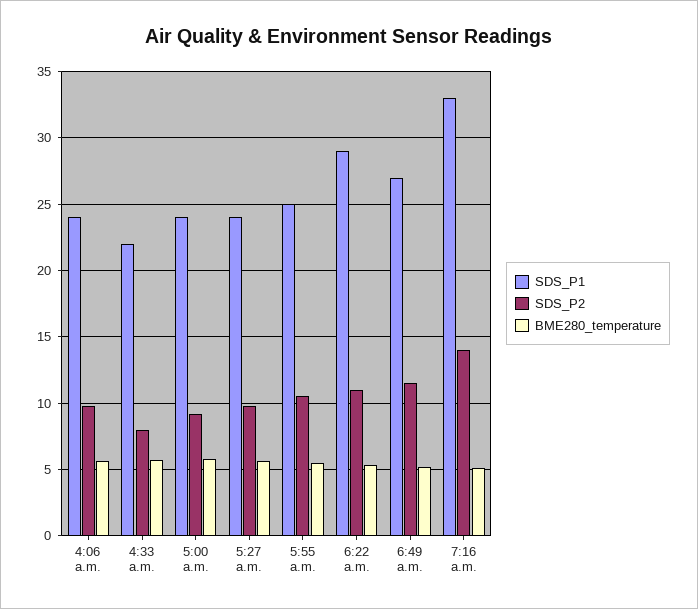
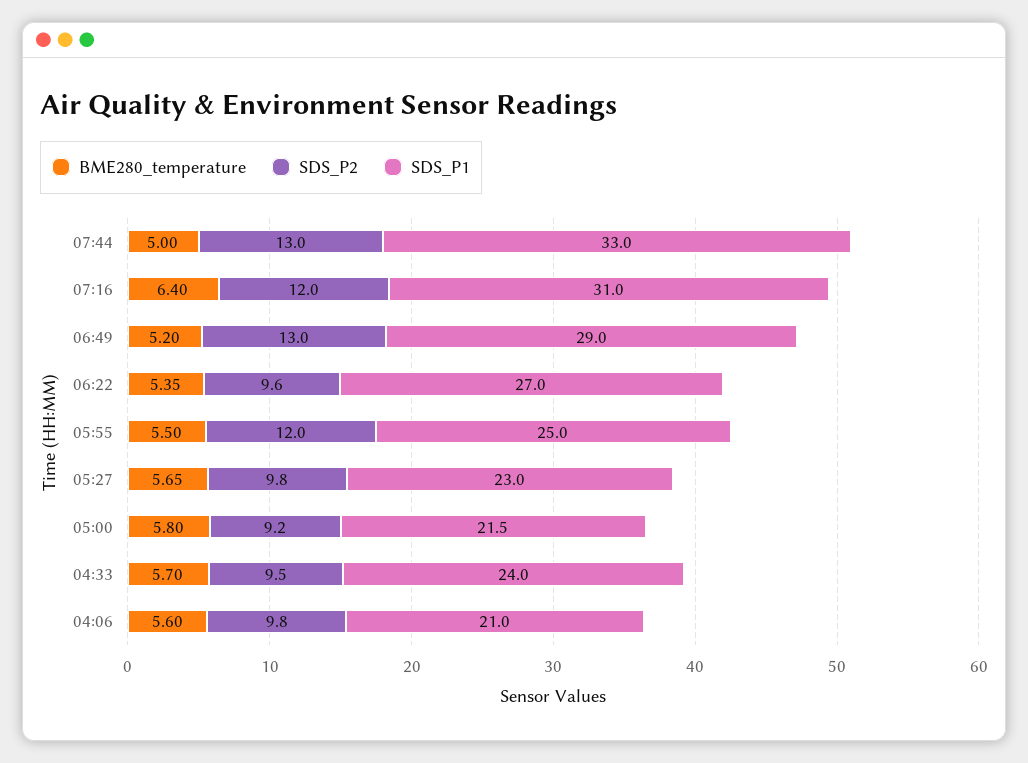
SDS_P1, 4:06 a.m.: 24 -> 21
SDS_P1, 4:33 a.m.: 22 -> 24
SDS_P2, 4:33 a.m.: 8 -> 9.5
SDS_P1, 5:00 a.m.: 24 -> 21.5
SDS_P1, 5:27 a.m.: 24 -> 23
SDS_P2, 5:55 a.m.: 10.5 -> 12
SDS_P1, 6:22 a.m.: 29 -> 27
SDS_P2, 6:22 a.m.: 11 -> 9.6
SDS_P1, 6:49 a.m.: 27 -> 29
SDS_P2, 6:49 a.m.: 11.5 -> 13
SDS_P1, 7:16 a.m.: 33 -> 31
SDS_P2, 7:16 a.m.: 14 -> 12
BME280_temperature, 7:16 a.m.: 5 -> 6.4
BME280_temperature, 07:44: none -> 5
SDS_P2, 07:44: none -> 13
SDS_P1, 07:44: none -> 33

